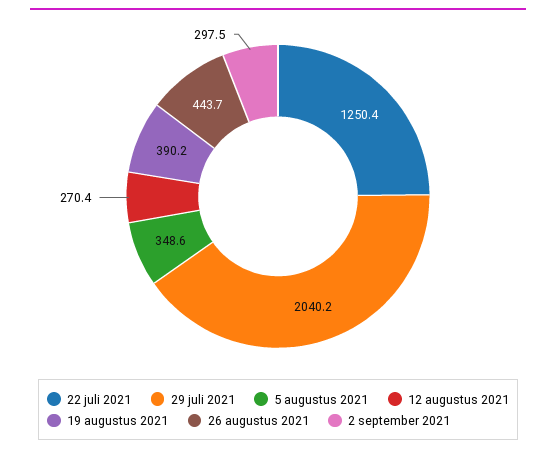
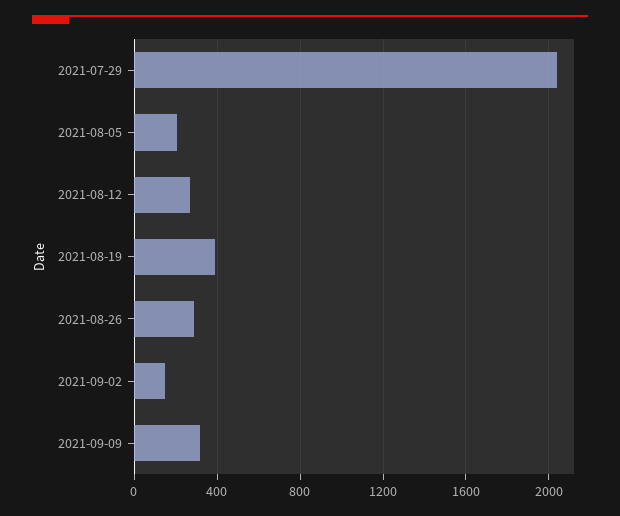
22 juli 2021: 1250.4 -> none
5 augustus 2021: 348.6 -> 200
26 augustus 2021: 443.7 -> 300
2 september 2021: 297.5 -> 150
2021-09-09: none -> 300

